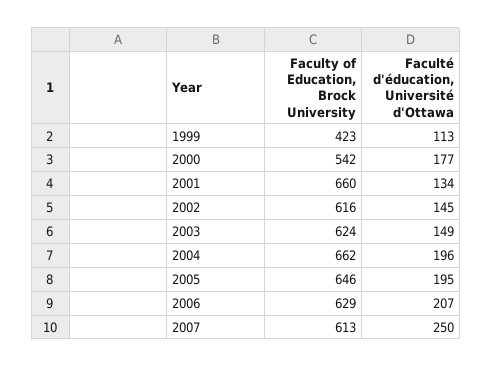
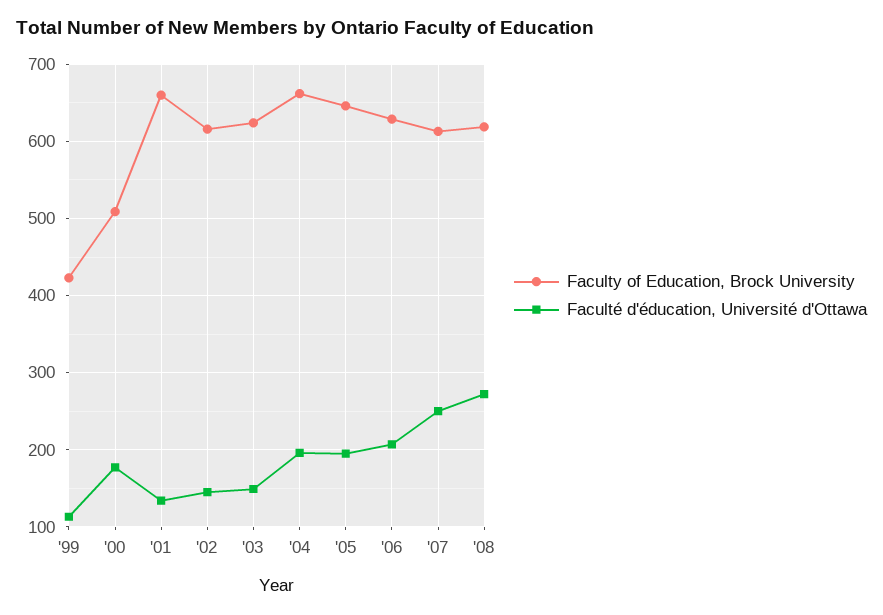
Faculty of Education, Brock University, 2000: 542 -> 510
Faculty of Education, Brock University, '08: none -> 620
Faculté d'éducation, Université d'Ottawa, '08: none -> 270

